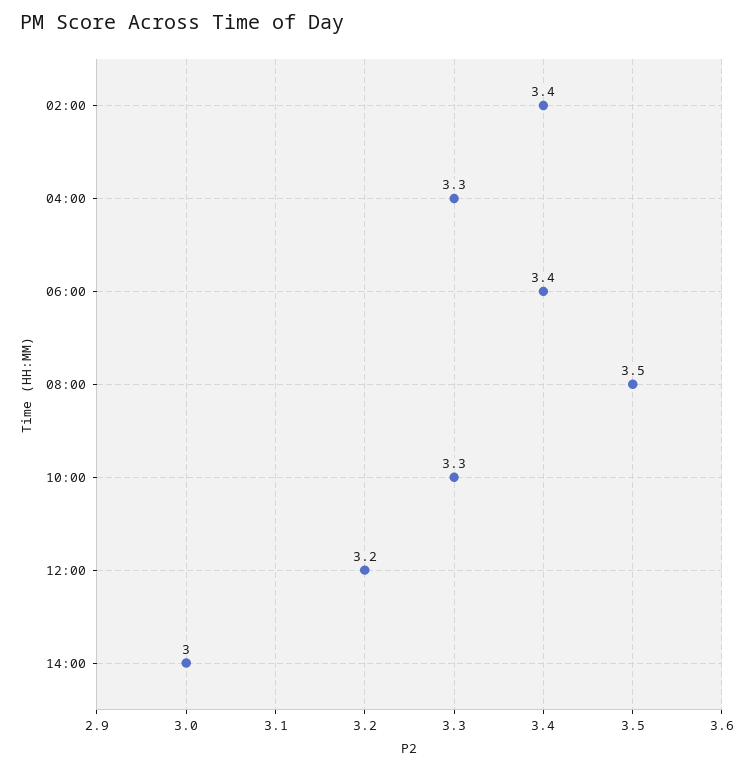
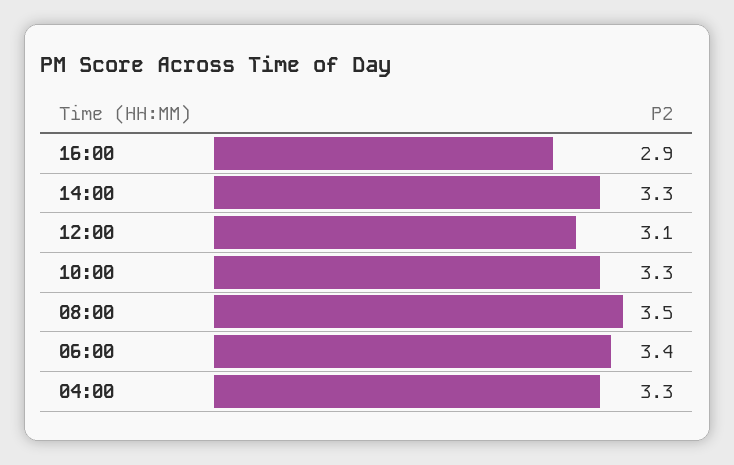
02:00: 3.4 -> none
12:00: 3.2 -> 3.1
14:00: 3 -> 3.3
16:00: none -> 2.9

